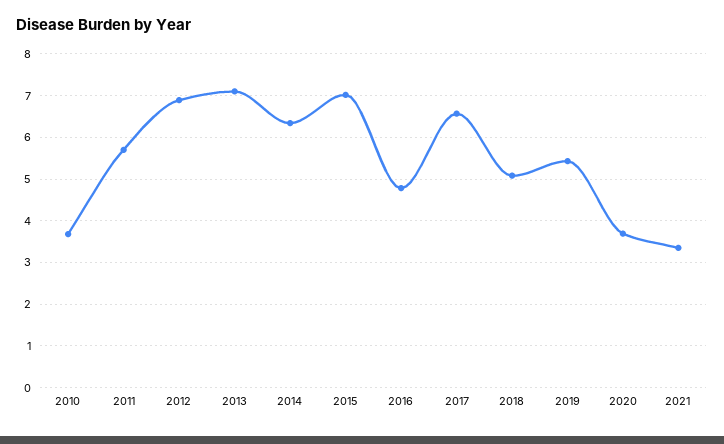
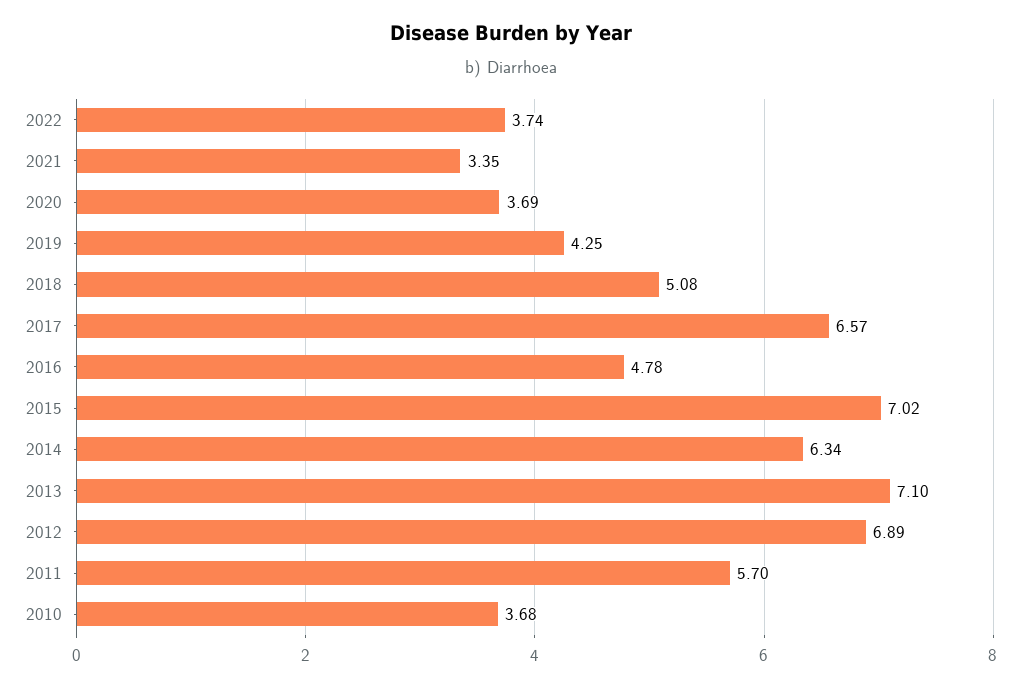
2019: 5.4 -> 4.25
2022: none -> 3.74

